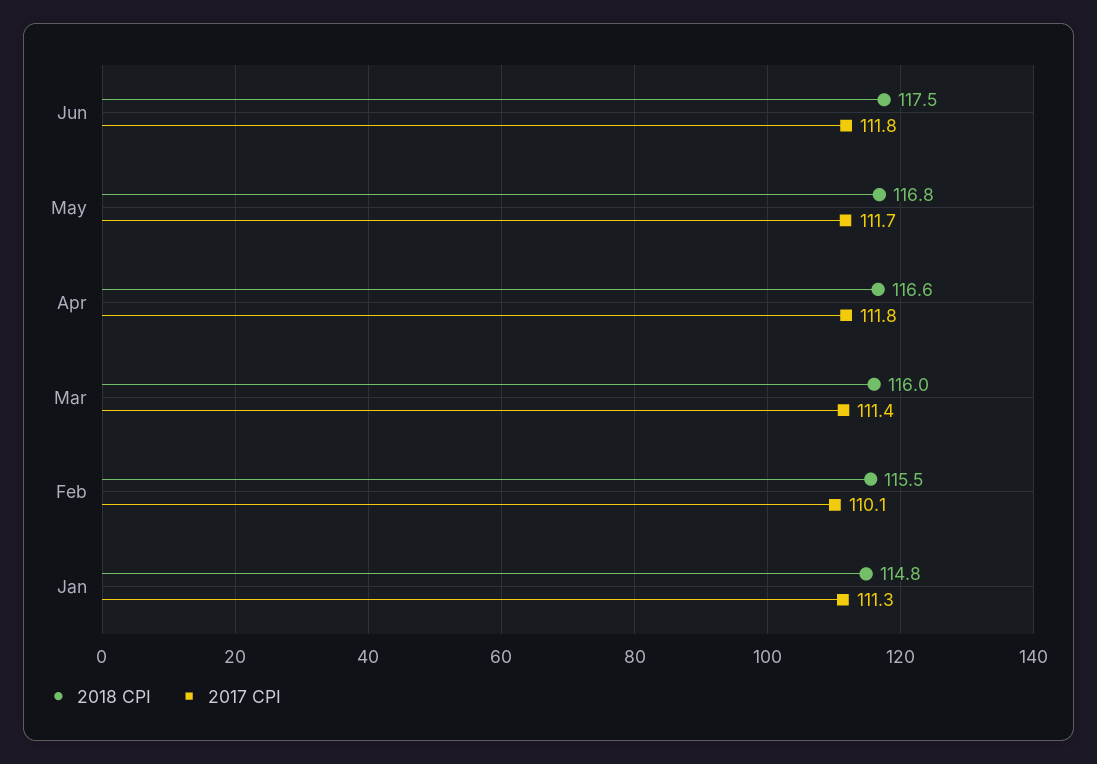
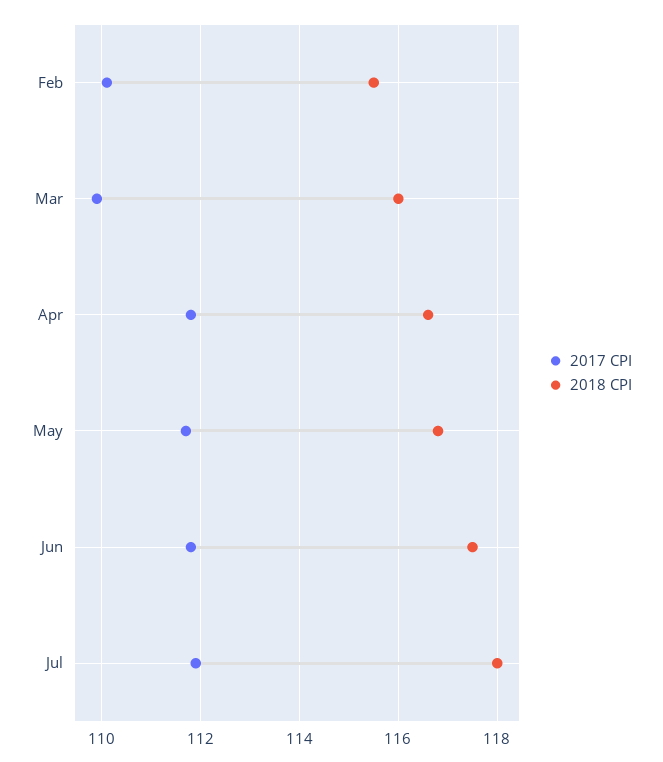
2017 CPI, Mar: 111.4 -> 110
2018 CPI, Jan: 114.8 -> none
2017 CPI, Jan: 111.3 -> none
2017 CPI, Jul: none -> 112
2018 CPI, Jul: none -> 118

